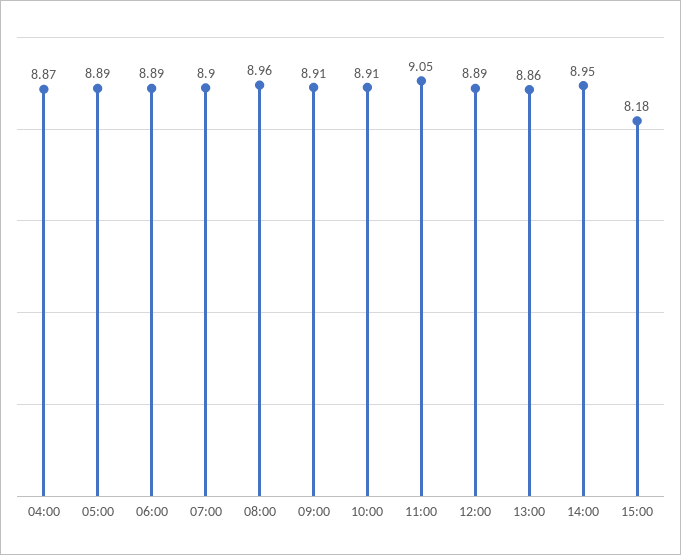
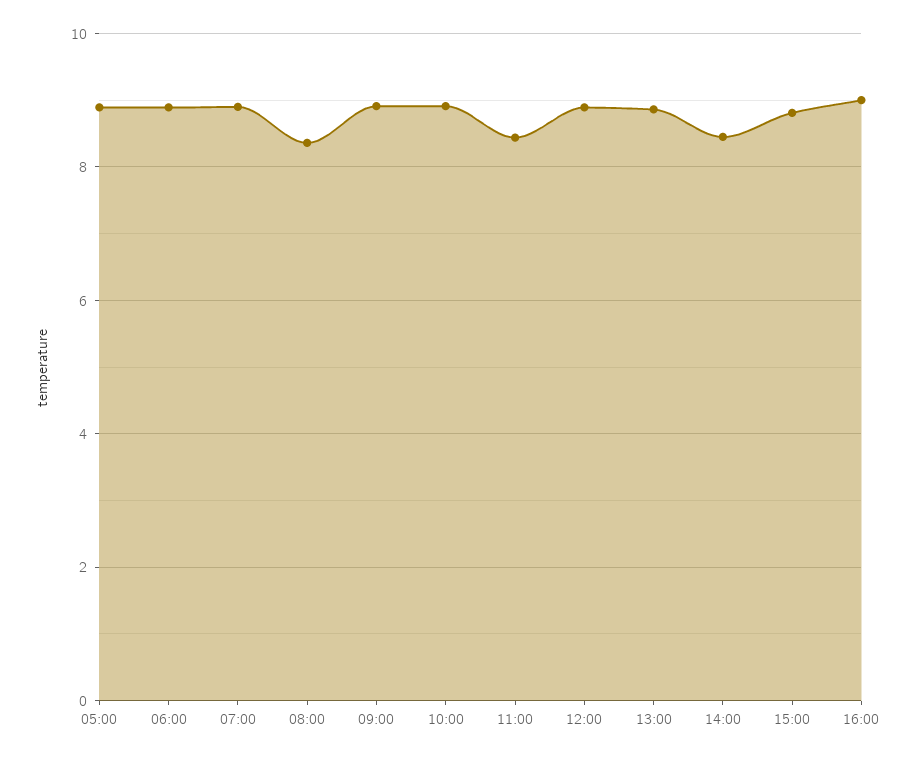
04:00: 8.87 -> none
08:00: 8.96 -> 8.4
11:00: 9.05 -> 8.4
14:00: 8.95 -> 8.4
15:00: 8.18 -> 8.8
16:00: none -> 9

